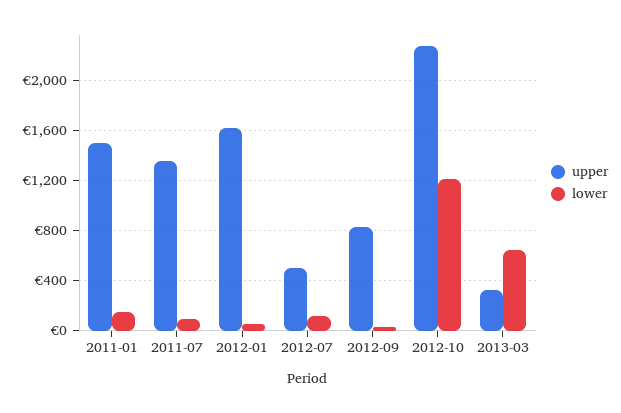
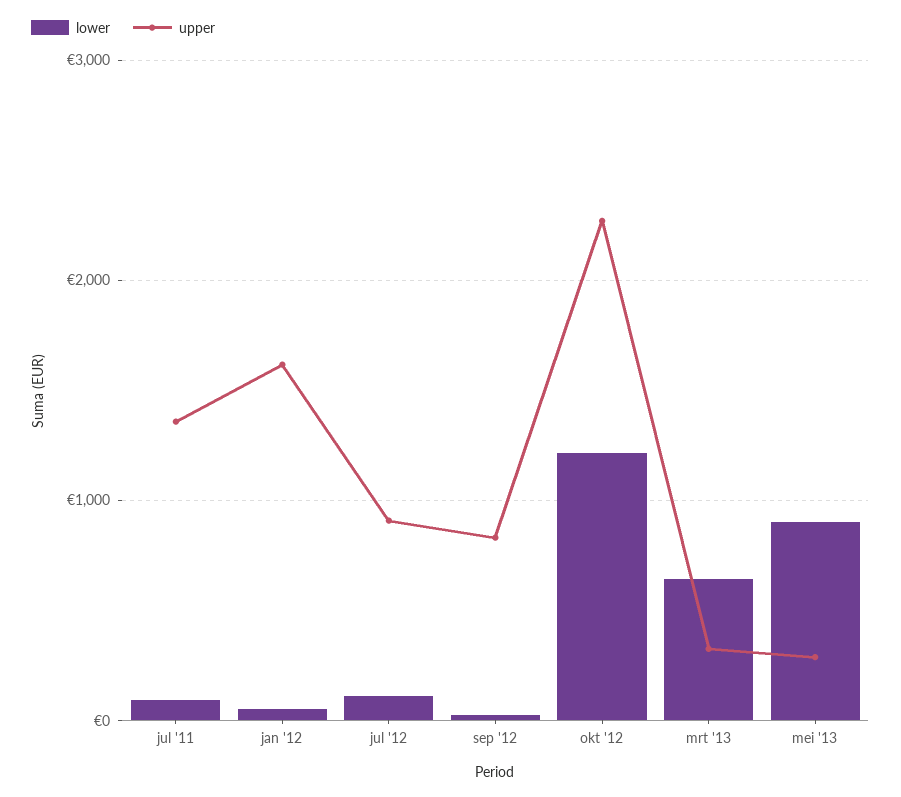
upper, 2011-01: 1500 -> none
lower, 2011-01: 150 -> none
upper, 2012-07: 500 -> 900
lower, mei '13: none -> 900
upper, mei '13: none -> 300

